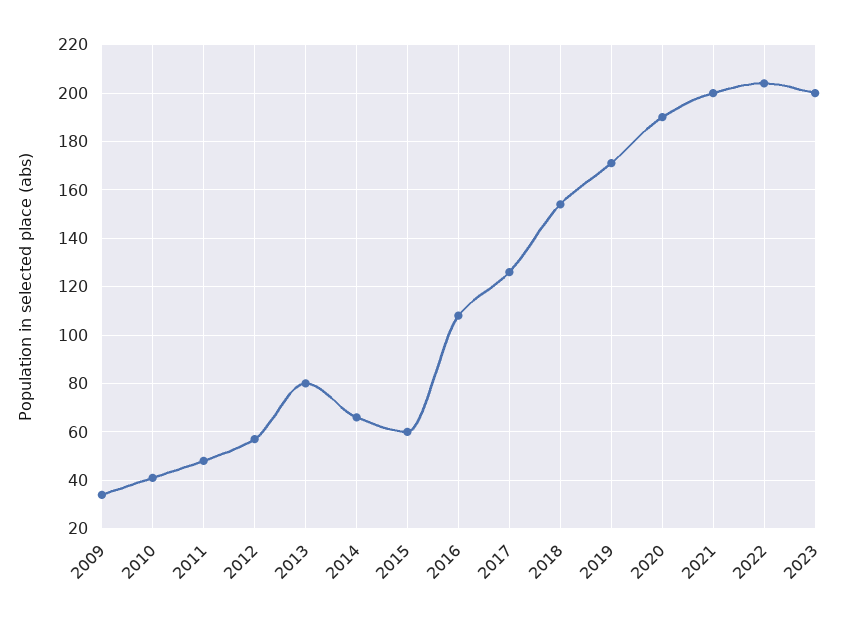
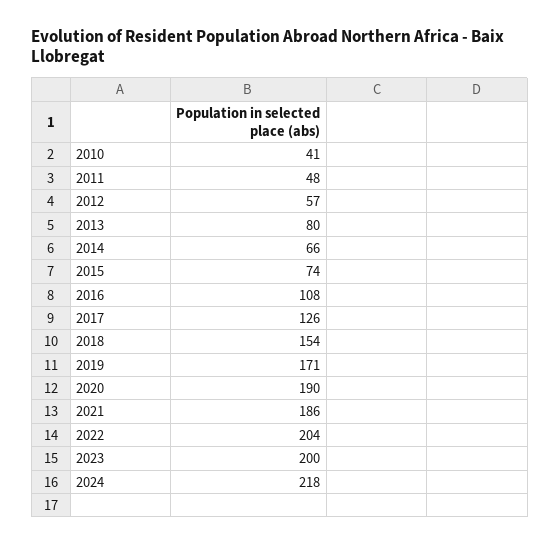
2009: 35 -> none
2015: 60 -> 74
2021: 200 -> 186
2024: none -> 218

